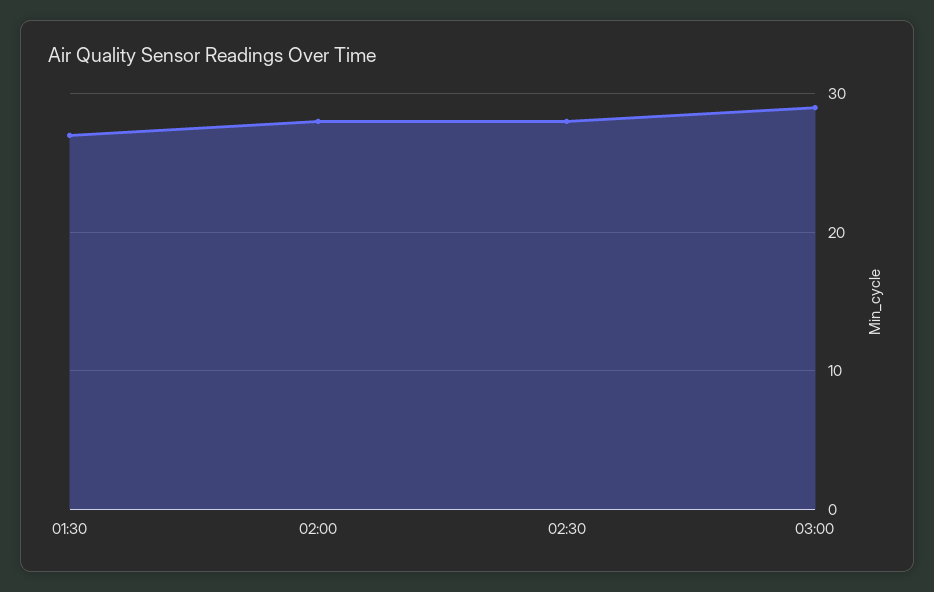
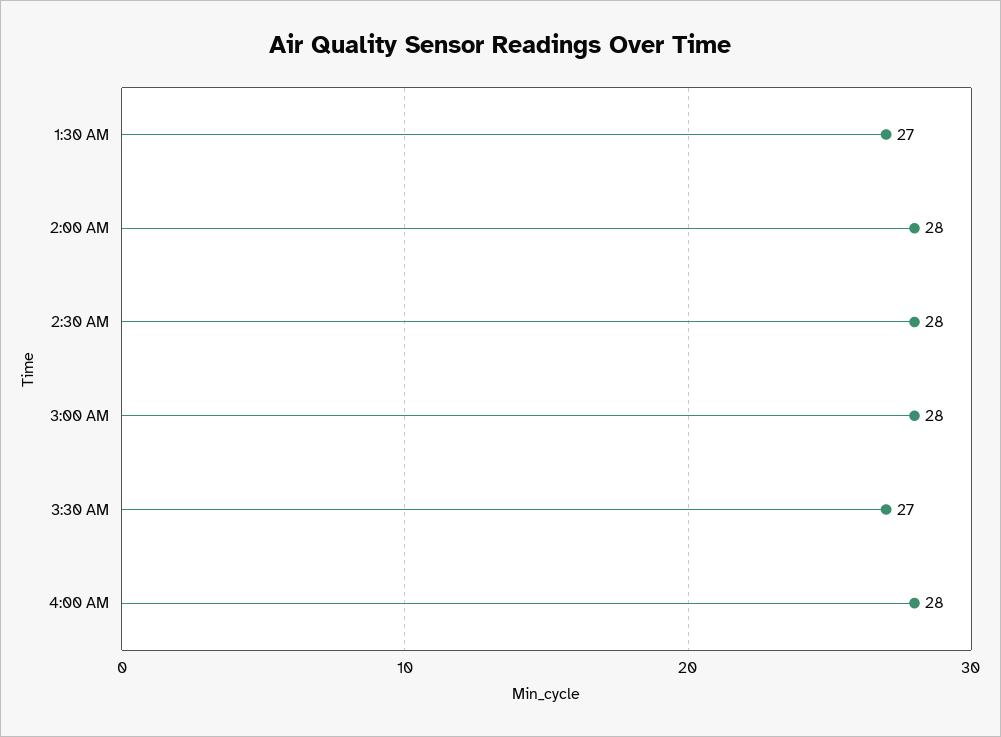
03:00: 29 -> 28
3:30 AM: none -> 27
4:00 AM: none -> 28

